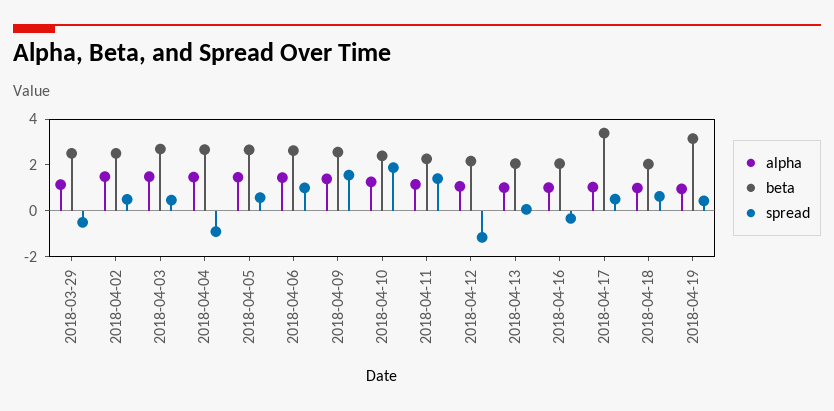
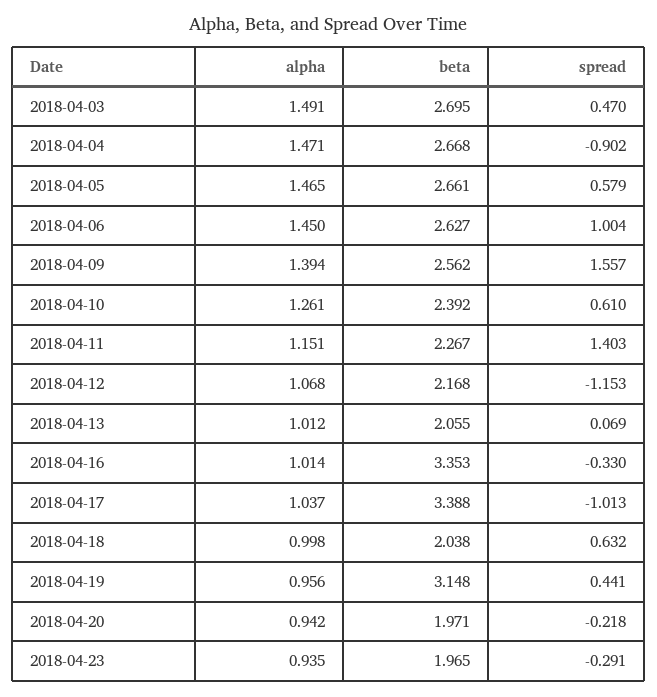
alpha, 2018-03-29: 1 -> none
beta, 2018-03-29: 2.5 -> none
spread, 2018-03-29: -0.5 -> none
alpha, 2018-04-02: 1.5 -> none
beta, 2018-04-02: 2.5 -> none
spread, 2018-04-02: 0.5 -> none
spread, 2018-04-10: 2 -> 0.61
beta, 2018-04-16: 2 -> 3.353
spread, 2018-04-17: 0.5 -> -1.013
alpha, 2018-04-20: none -> 0.942
beta, 2018-04-20: none -> 1.971
spread, 2018-04-20: none -> -0.218
alpha, 2018-04-23: none -> 0.935
beta, 2018-04-23: none -> 1.965
spread, 2018-04-23: none -> -0.291

